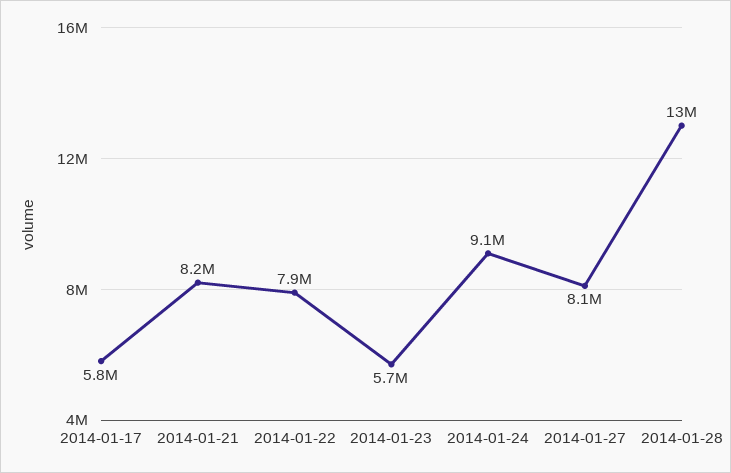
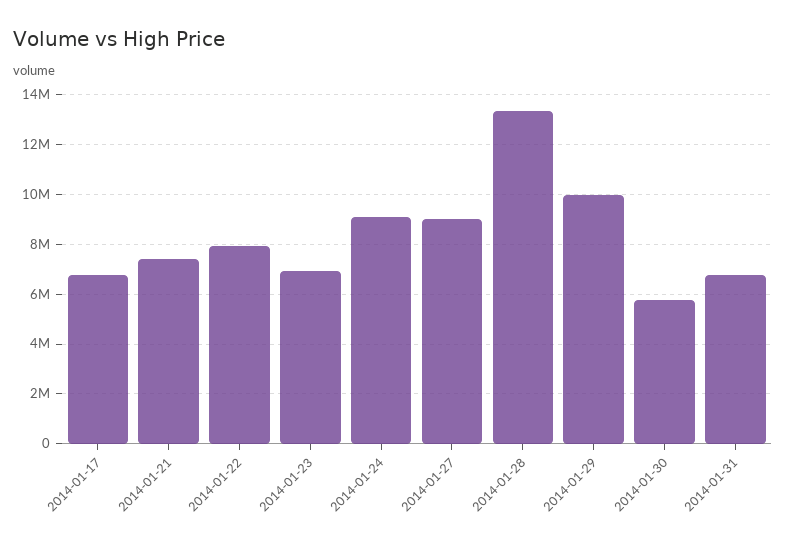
2014-01-17: 5800000 -> 6750000
2014-01-21: 8200000 -> 7500000
2014-01-23: 5700000 -> 7000000
2014-01-27: 8100000 -> 9000000
2014-01-29: none -> 10000000
2014-01-30: none -> 5750000
2014-01-31: none -> 6750000

